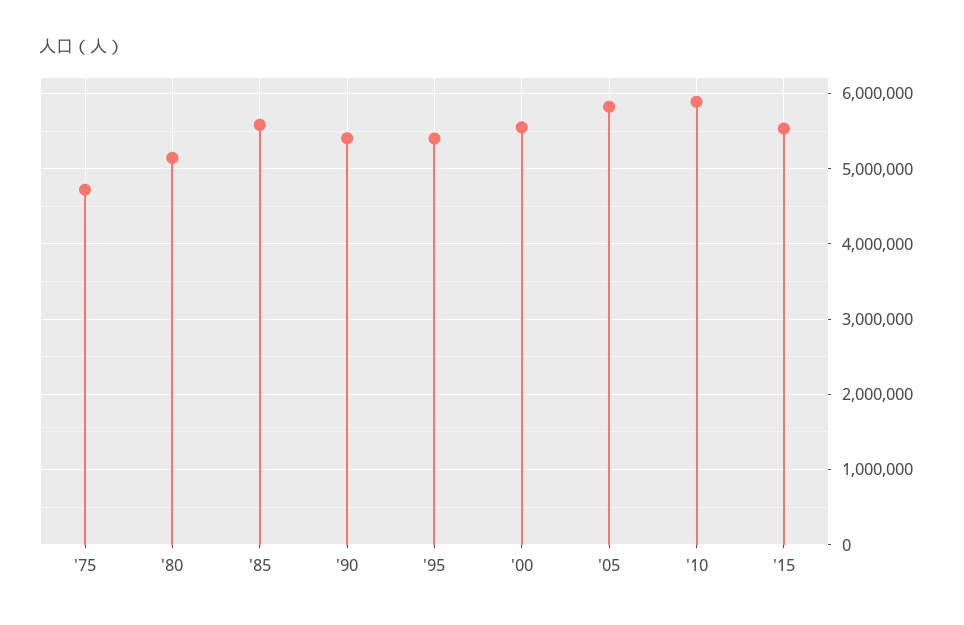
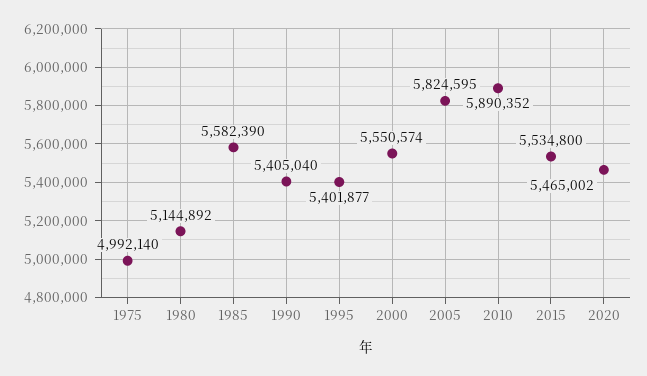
'75: 4700000 -> 4992140
2020: none -> 5465002

